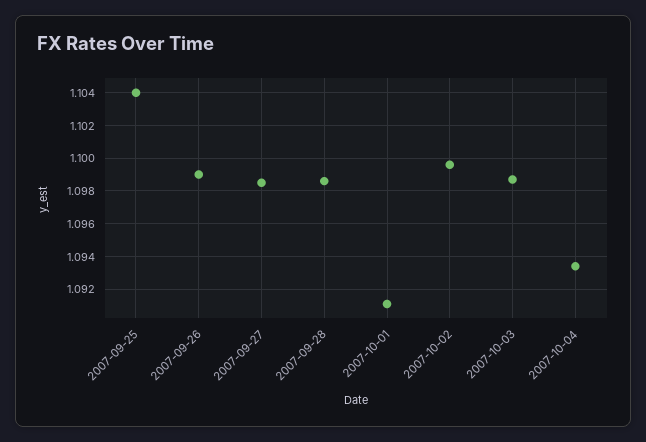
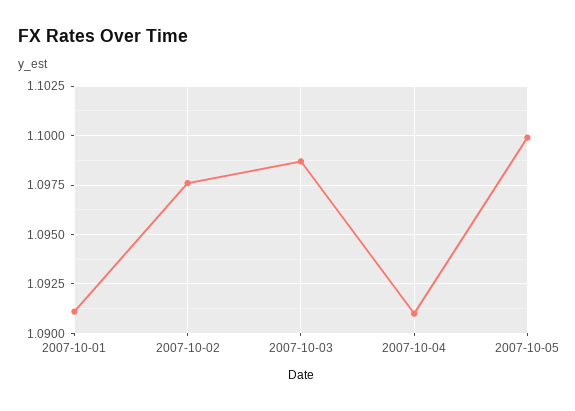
2007-09-25: 1.104 -> none
2007-09-26: 1.099 -> none
2007-09-27: 1.0985 -> none
2007-09-28: 1.0985 -> none
2007-10-02: 1.0995 -> 1.0975
2007-10-04: 1.0935 -> 1.091
2007-10-05: none -> 1.1

